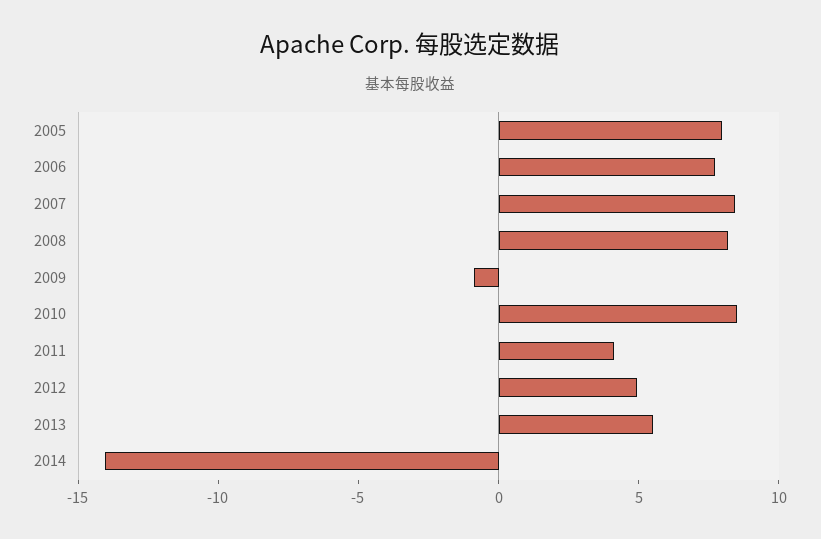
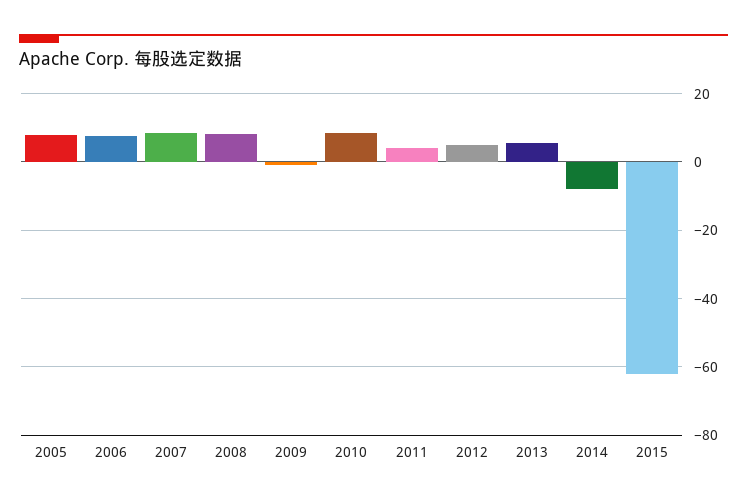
2014: -14 -> -8
2015: none -> -62

